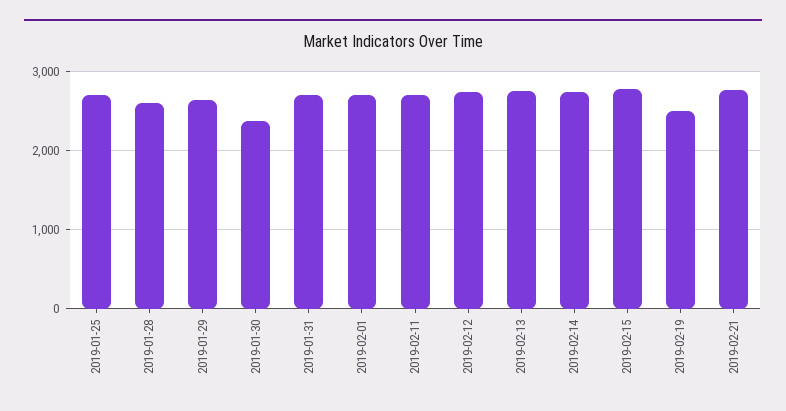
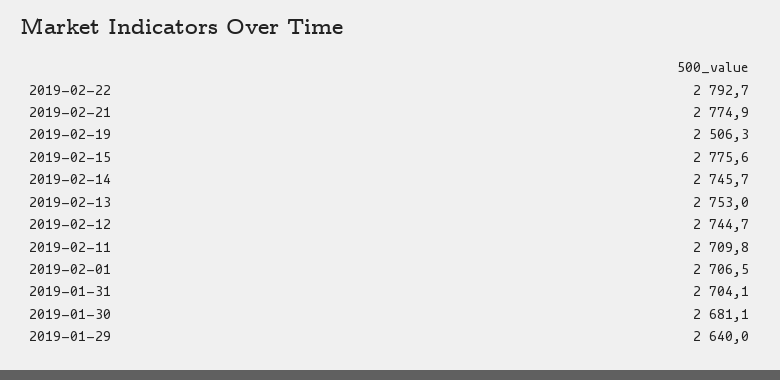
2019-01-25: 2700 -> none
2019-01-28: 2600 -> none
2019-01-30: 2400 -> 2681.1
2019-02-22: none -> 2792.7

